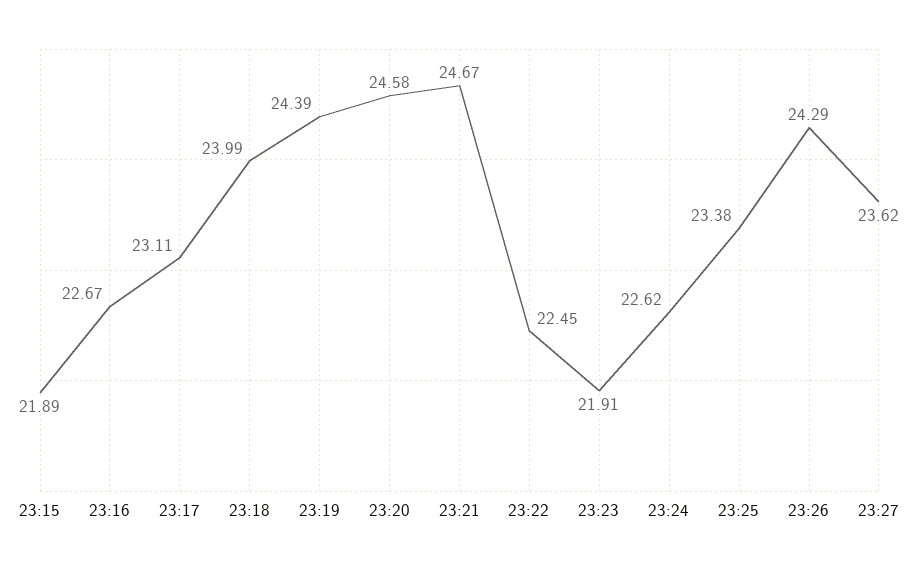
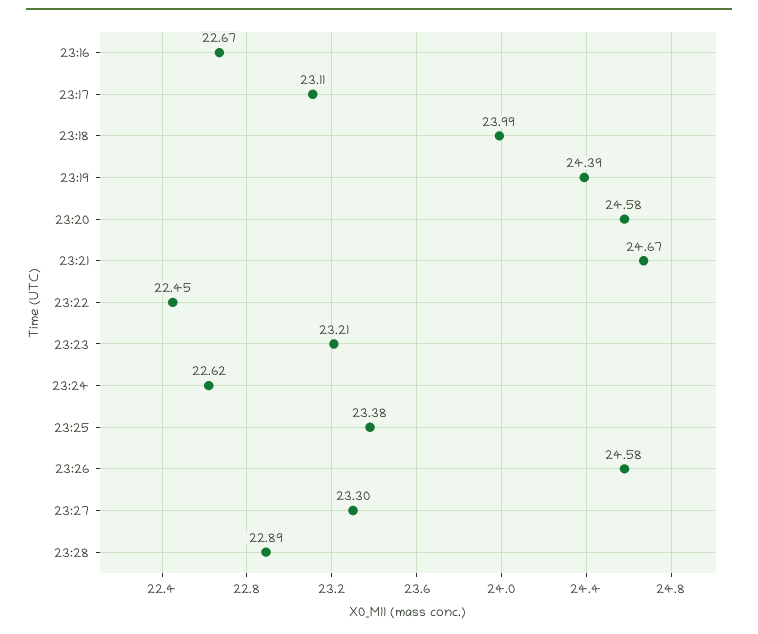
23:15: 21.89 -> none
23:23: 21.91 -> 23.21
23:26: 24.29 -> 24.58
23:27: 23.62 -> 23.3
23:28: none -> 22.89

